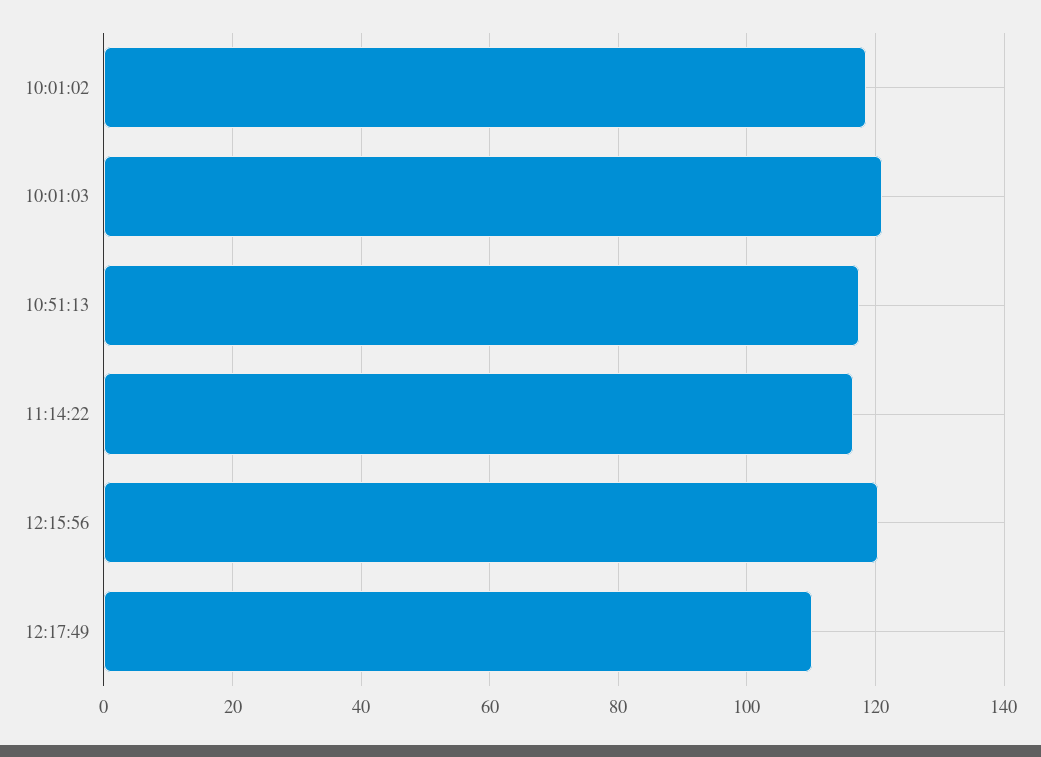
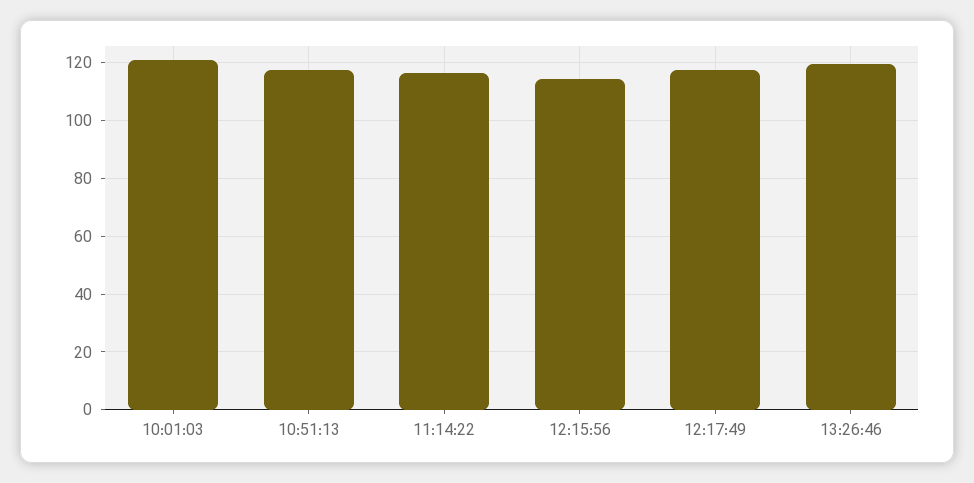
10:01:02: 118 -> none
12:15:56: 120 -> 115
12:17:49: 110 -> 117.5
13:26:46: none -> 120

